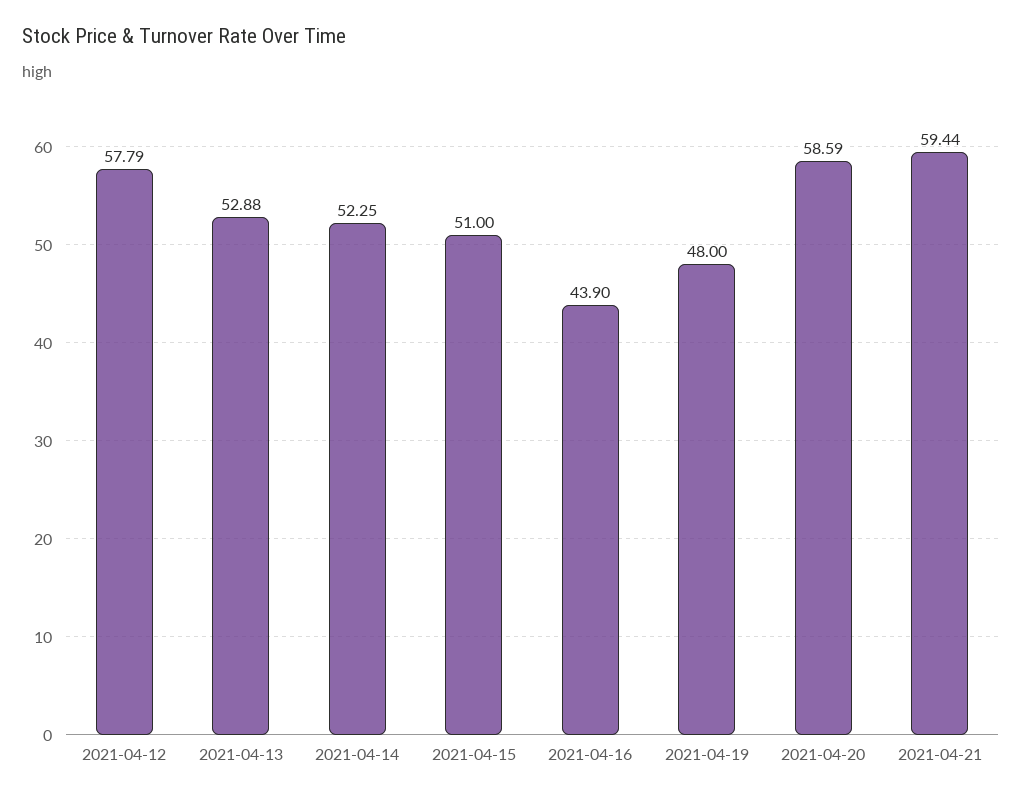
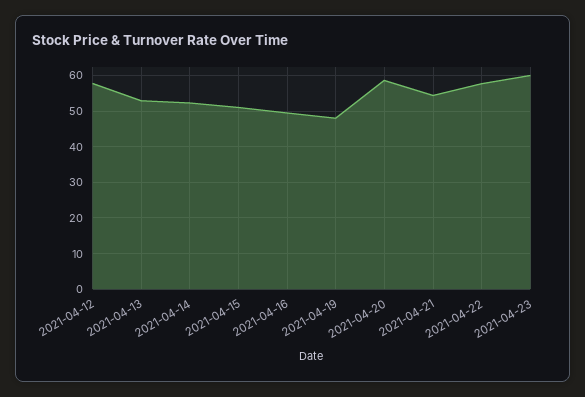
2021-04-16: 43.9 -> 50
2021-04-21: 59.44 -> 54
2021-04-22: none -> 58
2021-04-23: none -> 60

